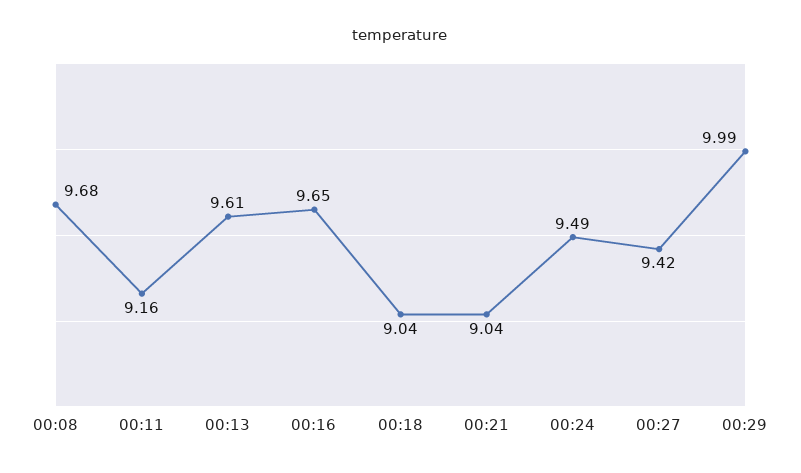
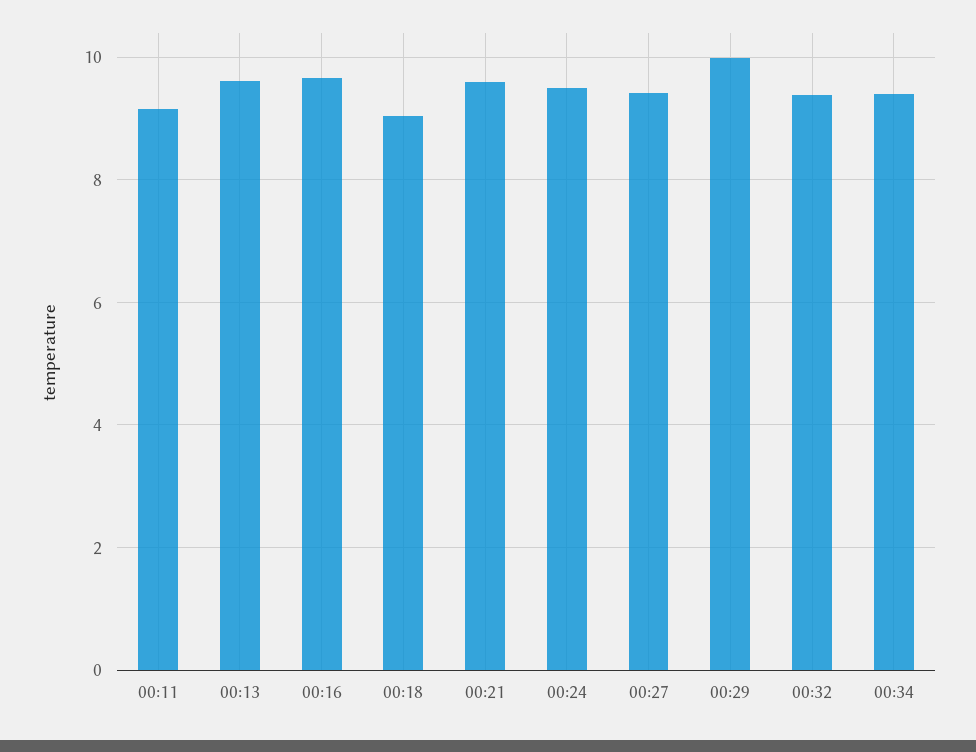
00:08: 9.68 -> none
00:21: 9.04 -> 9.6
00:32: none -> 9.4
00:34: none -> 9.4

